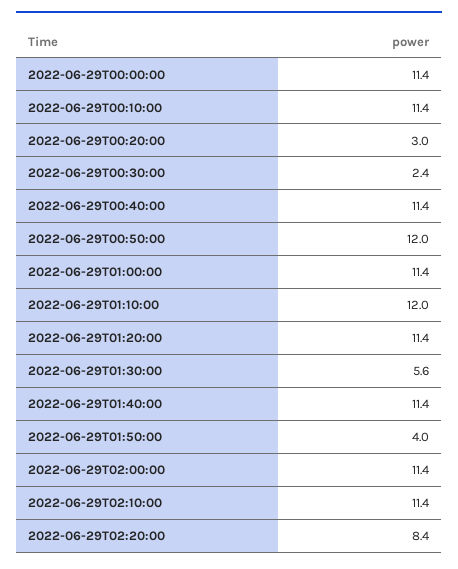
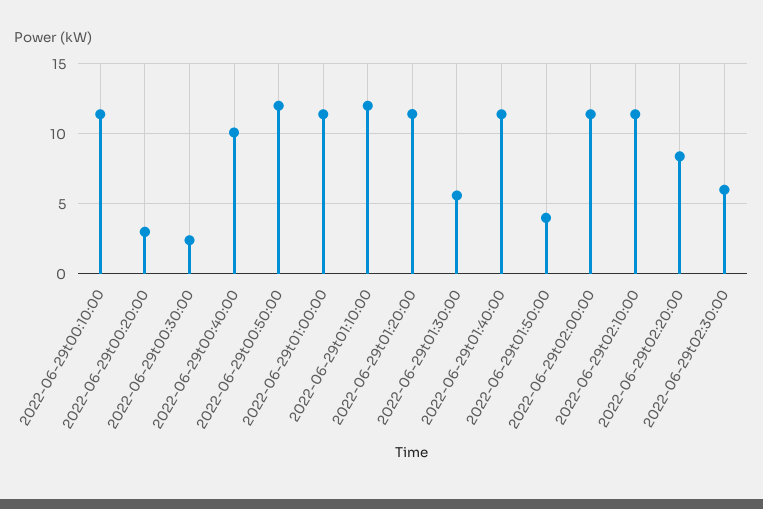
2022-06-29T00:00:00: 11.4 -> none
2022-06-29T00:40:00: 11.4 -> 10
2022-06-29t02:30:00: none -> 6

